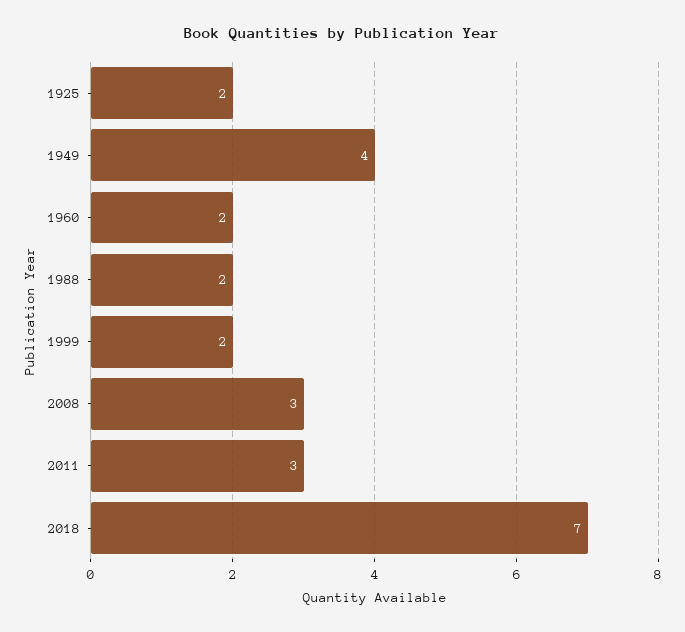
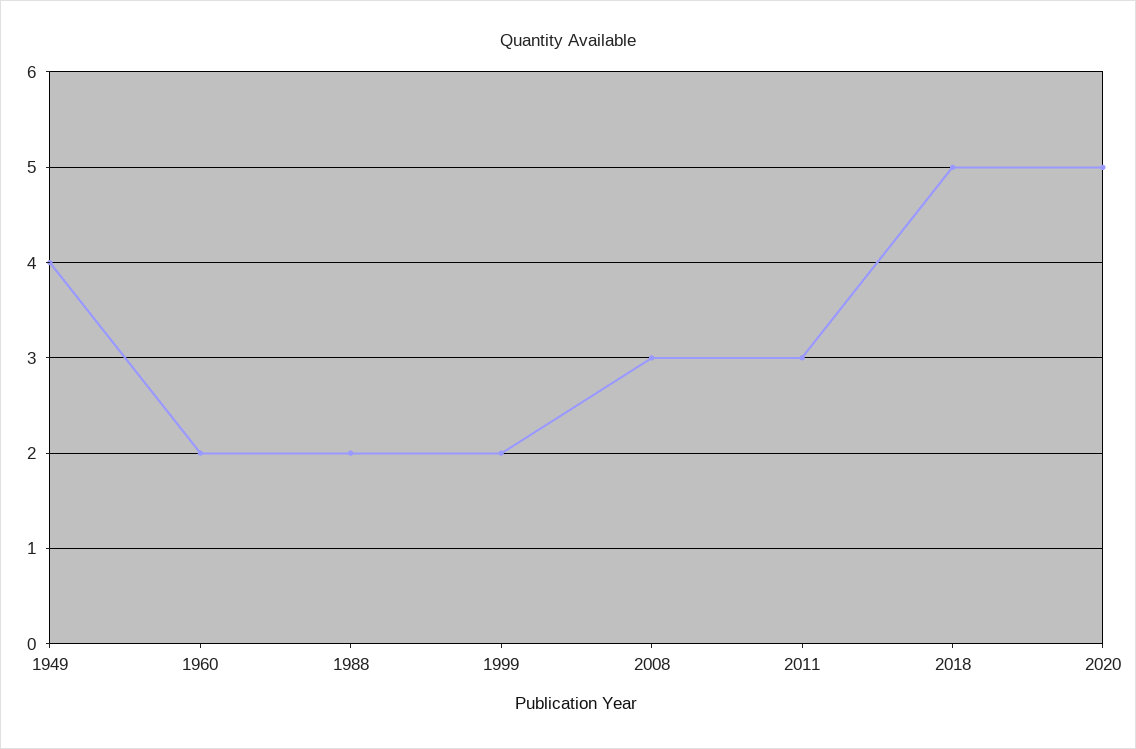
1925: 2 -> none
2018: 7 -> 5
2020: none -> 5

